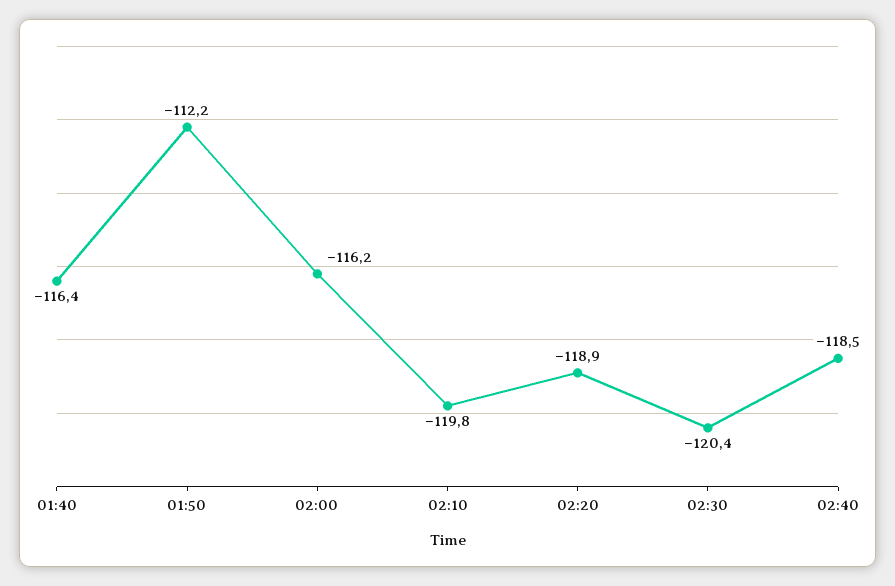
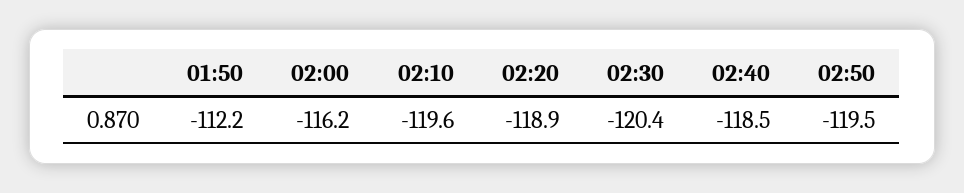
01:40: -116.4 -> none
02:10: -119.8 -> -119.6
02:50: none -> -119.5

